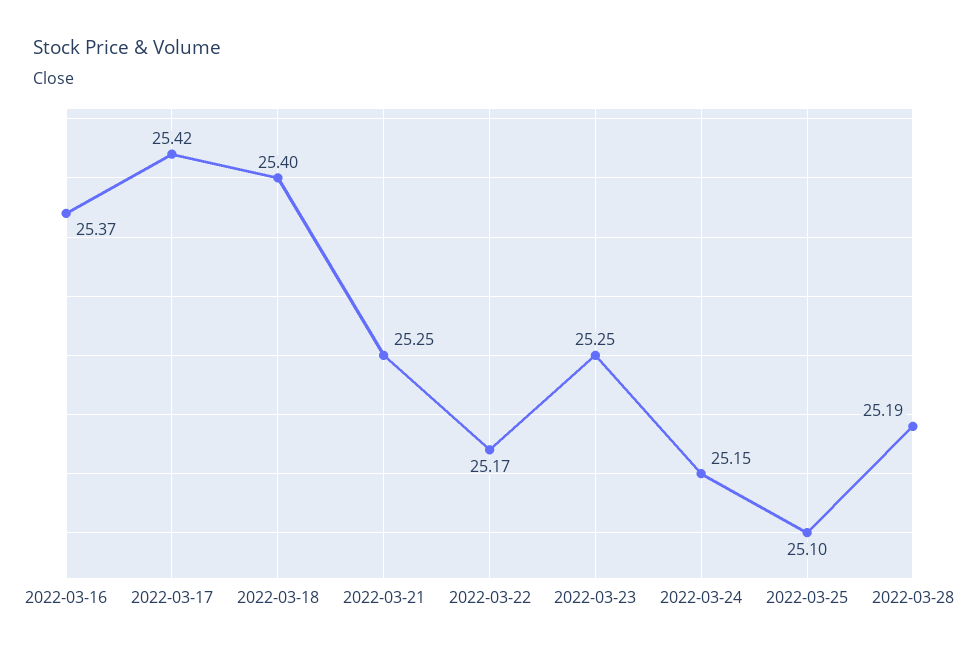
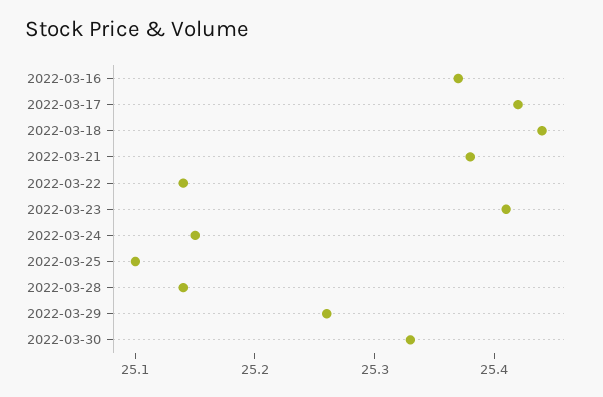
2022-03-18: 25.4 -> 25.44
2022-03-21: 25.25 -> 25.38
2022-03-22: 25.17 -> 25.14
2022-03-23: 25.25 -> 25.41
2022-03-28: 25.19 -> 25.14
2022-03-29: none -> 25.26
2022-03-30: none -> 25.33

